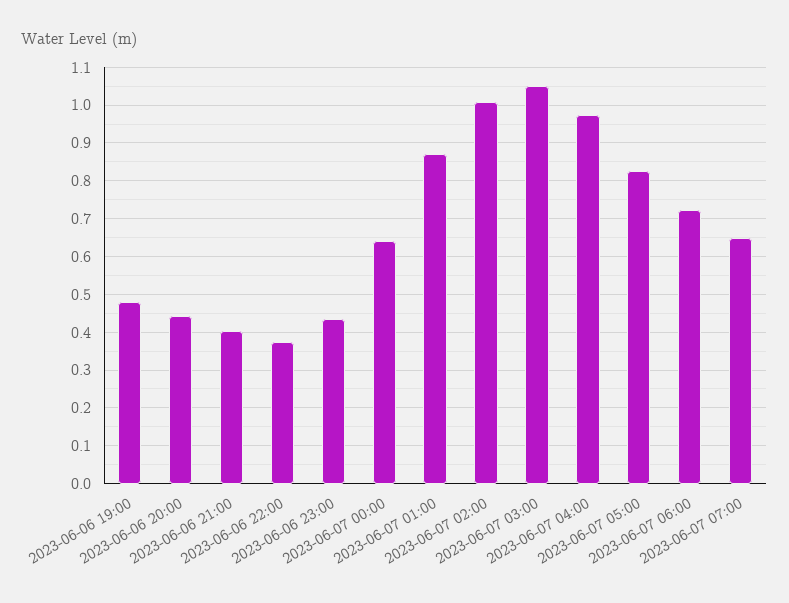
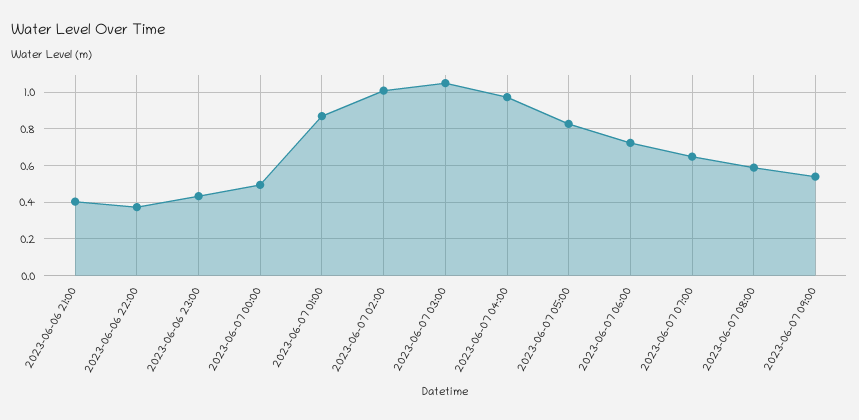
2023-06-06 19:00: 0.48 -> none
2023-06-06 20:00: 0.44 -> none
2023-06-07 00:00: 0.64 -> 0.5
2023-06-07 08:00: none -> 0.6
2023-06-07 09:00: none -> 0.55

